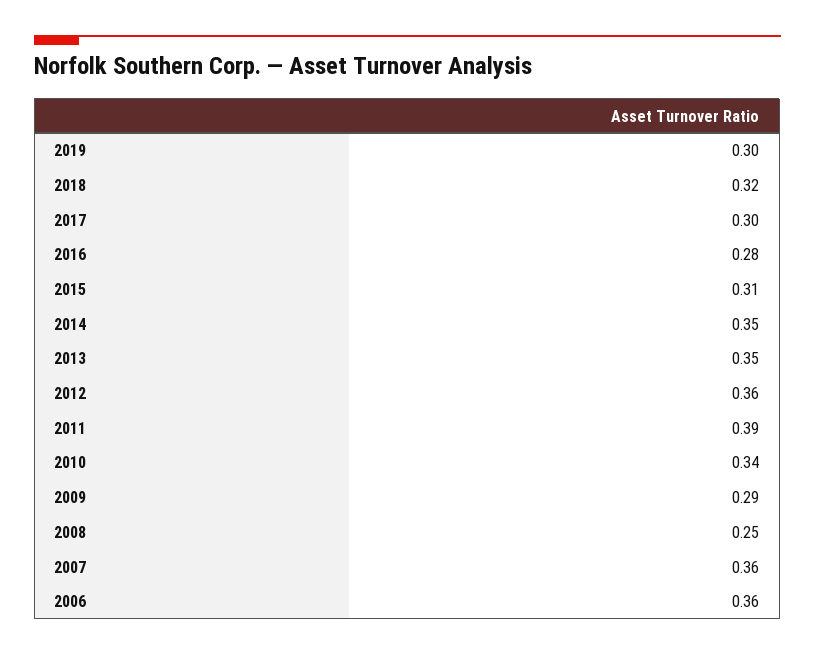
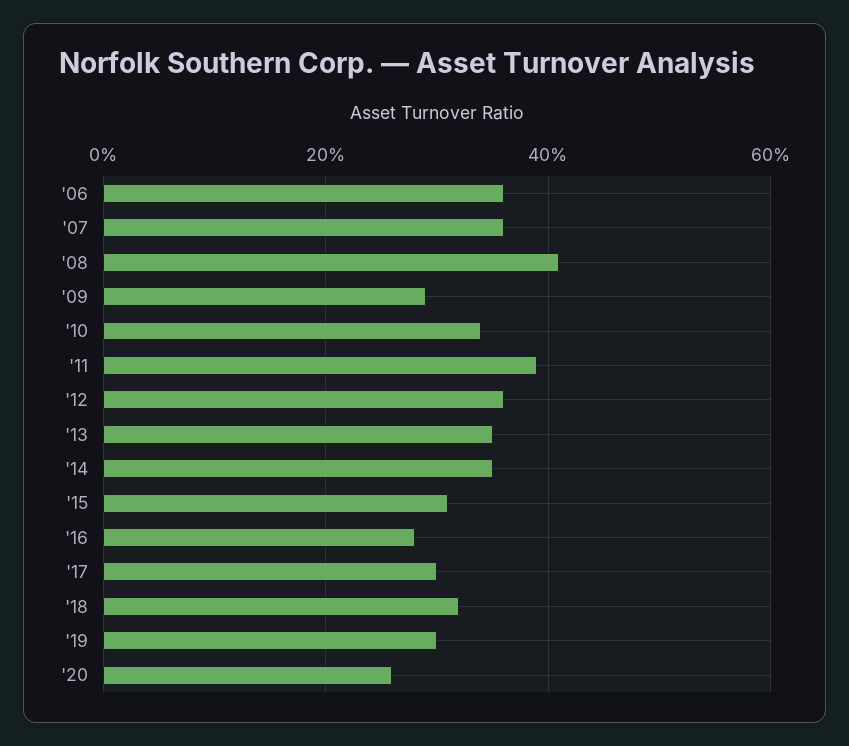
2008: 0.25 -> 0.4
'20: none -> 0.25

